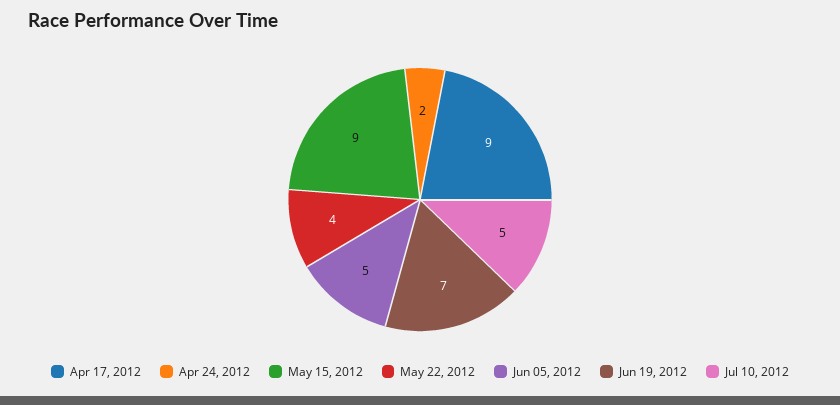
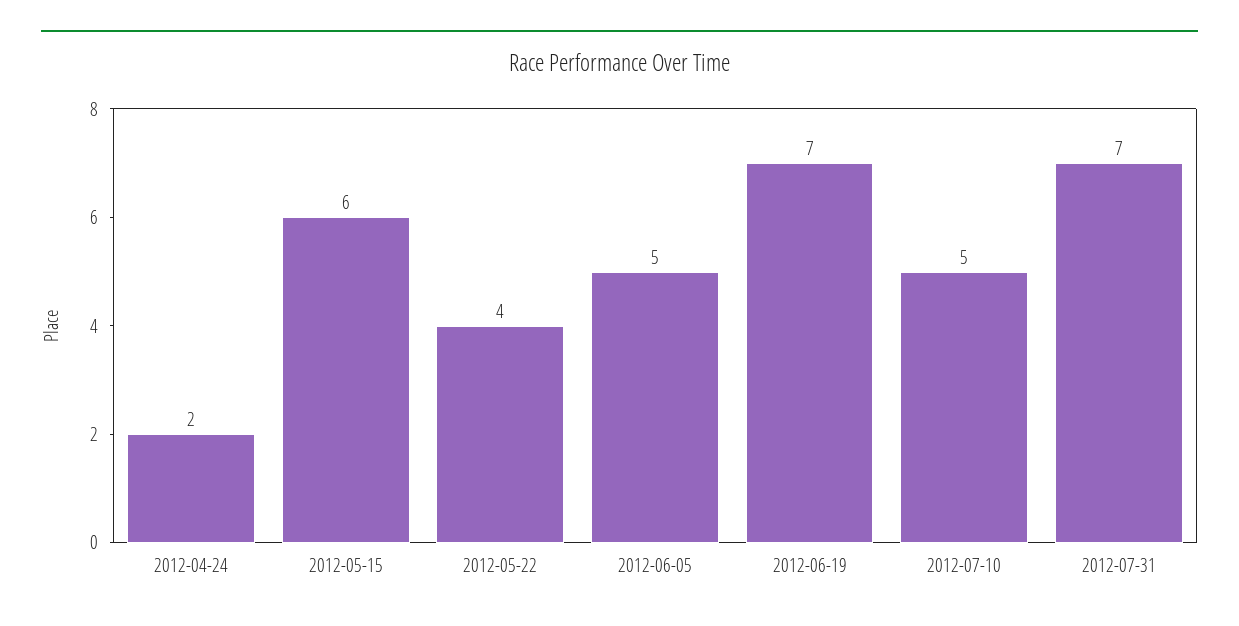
Apr 17, 2012: 9 -> none
May 15, 2012: 9 -> 6
2012-07-31: none -> 7

